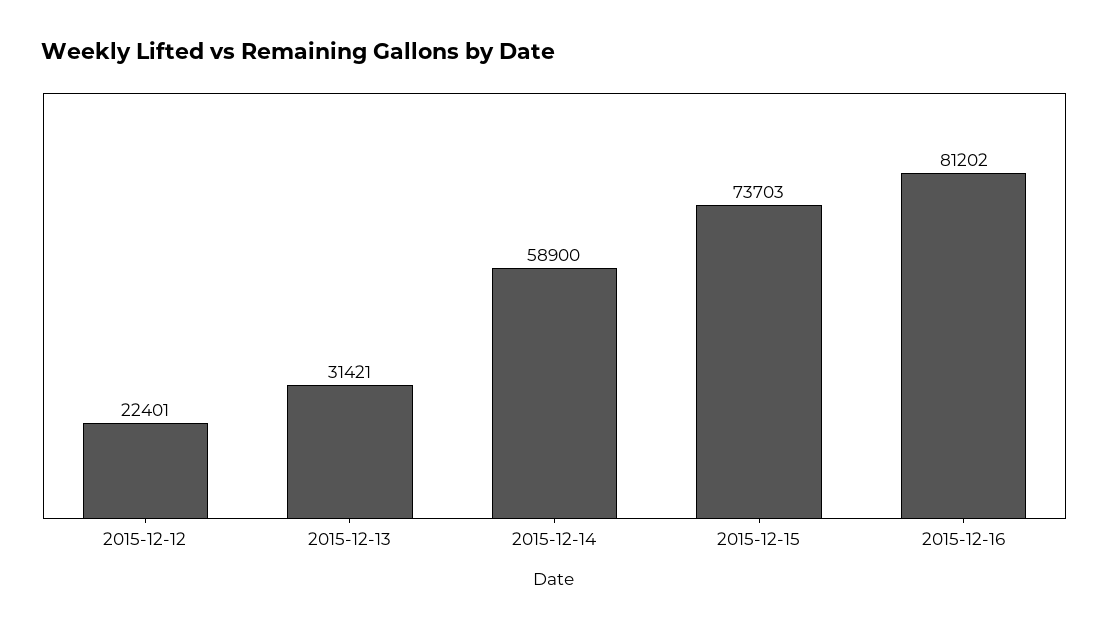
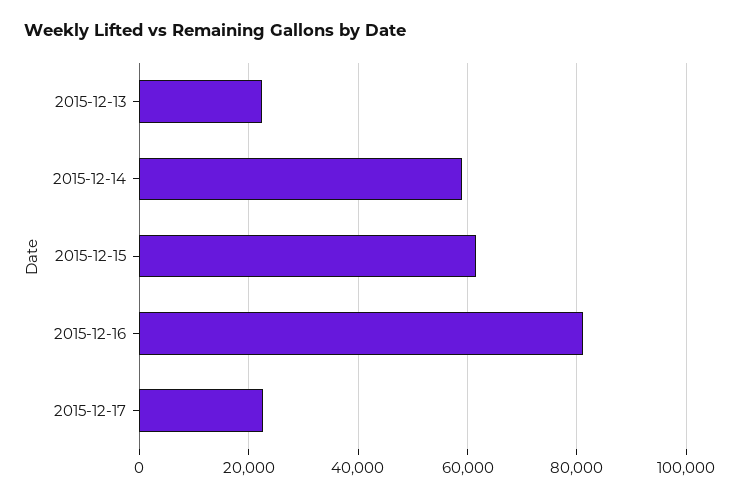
2015-12-12: 22401 -> none
2015-12-13: 31421 -> 22000
2015-12-15: 73703 -> 62000
2015-12-17: none -> 22000

